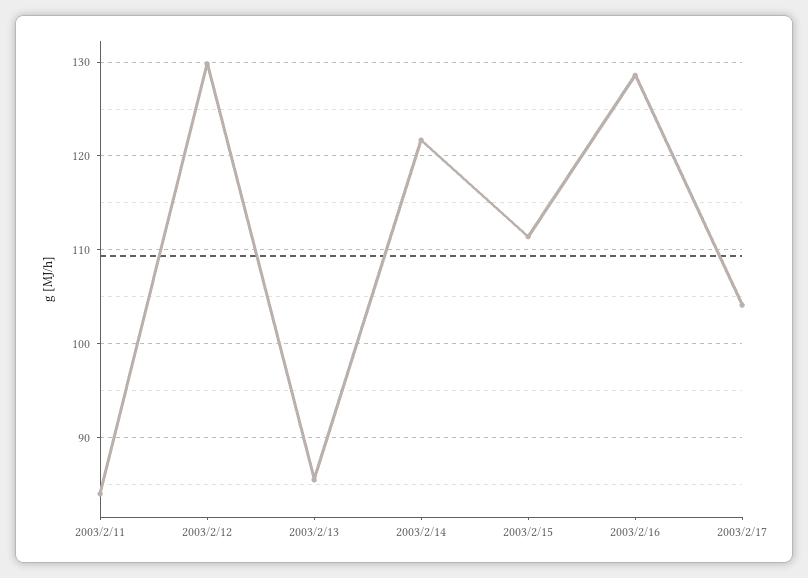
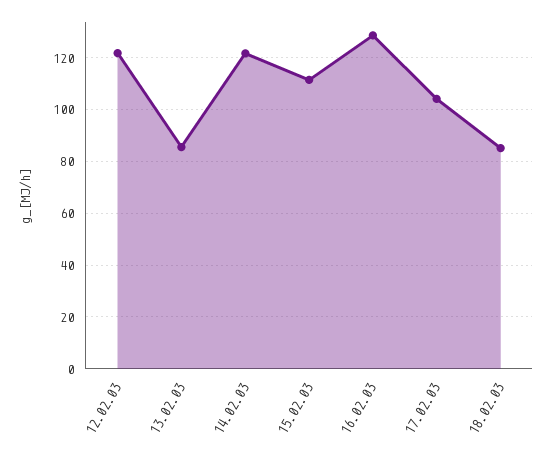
2003/2/11: 84 -> none
2003/2/12: 130 -> 122.5
18.02.03: none -> 85

